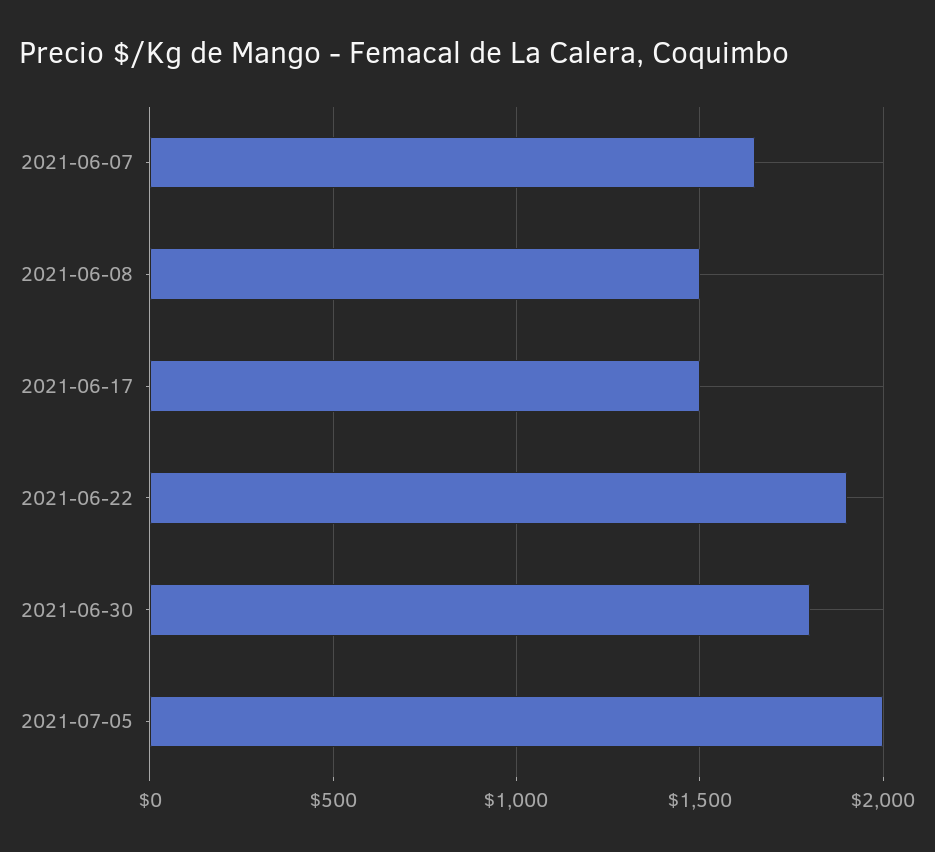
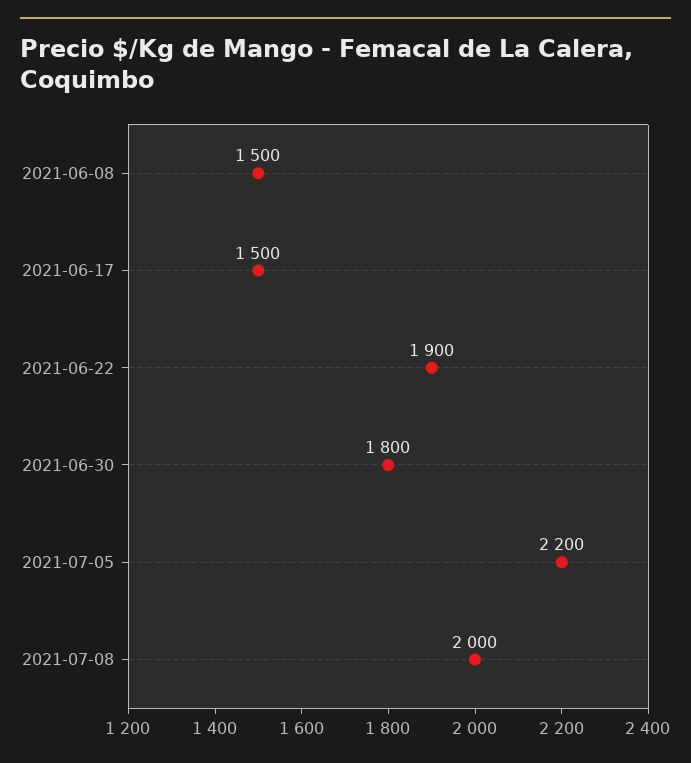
2021-06-07: 1650 -> none
2021-07-05: 2000 -> 2200
2021-07-08: none -> 2000

